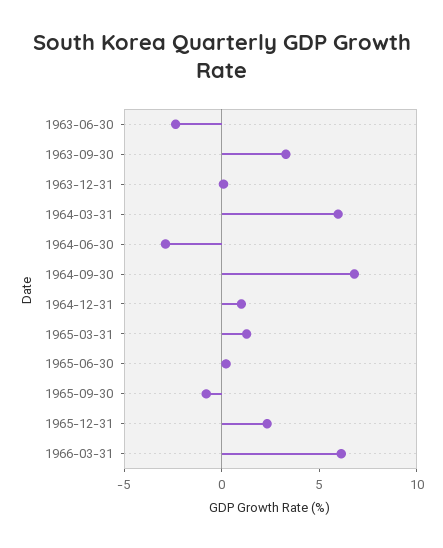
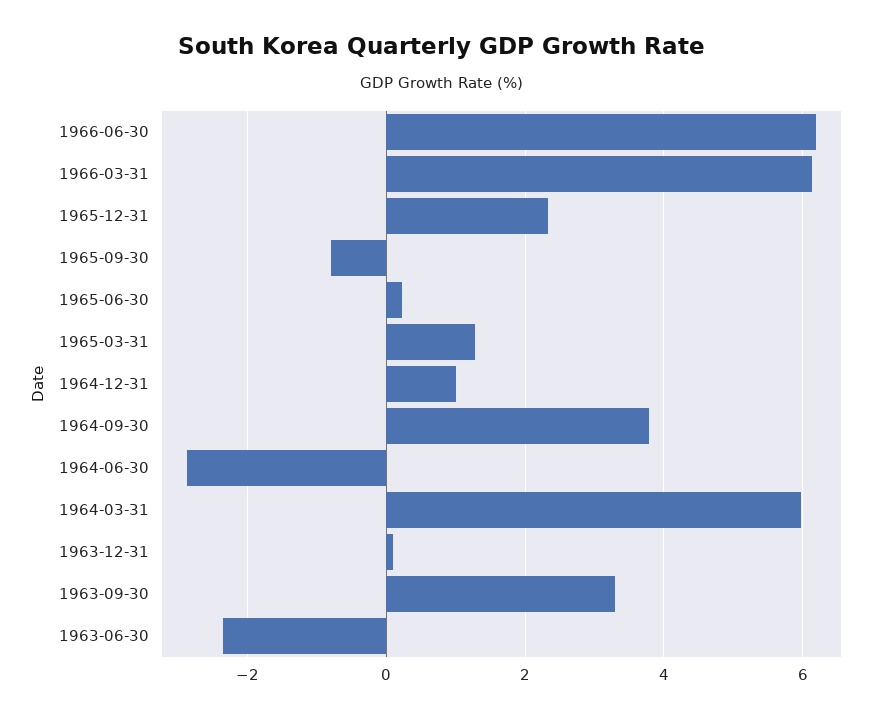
1964-09-30: 7 -> 3.8
1966-06-30: none -> 6.2

